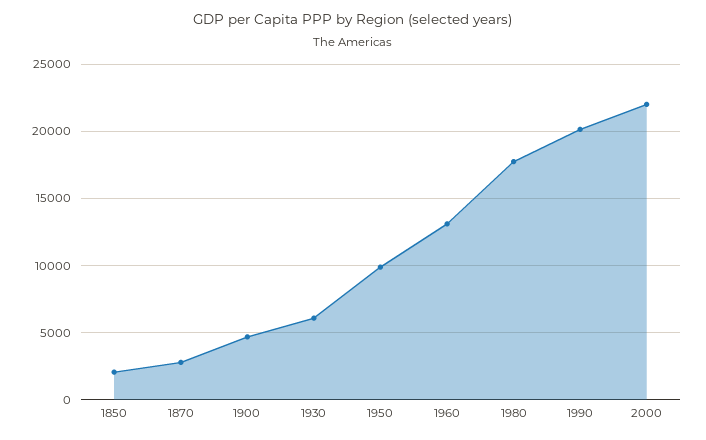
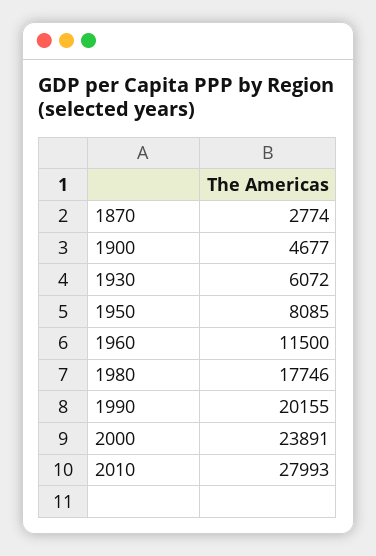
1850: 2000 -> none
1950: 10000 -> 8085
1960: 13000 -> 11500
2000: 22000 -> 23891
2010: none -> 27993

